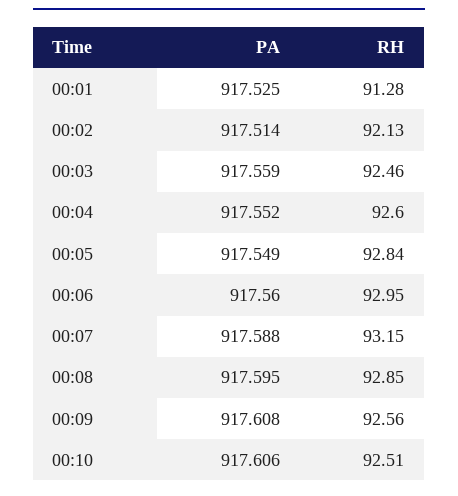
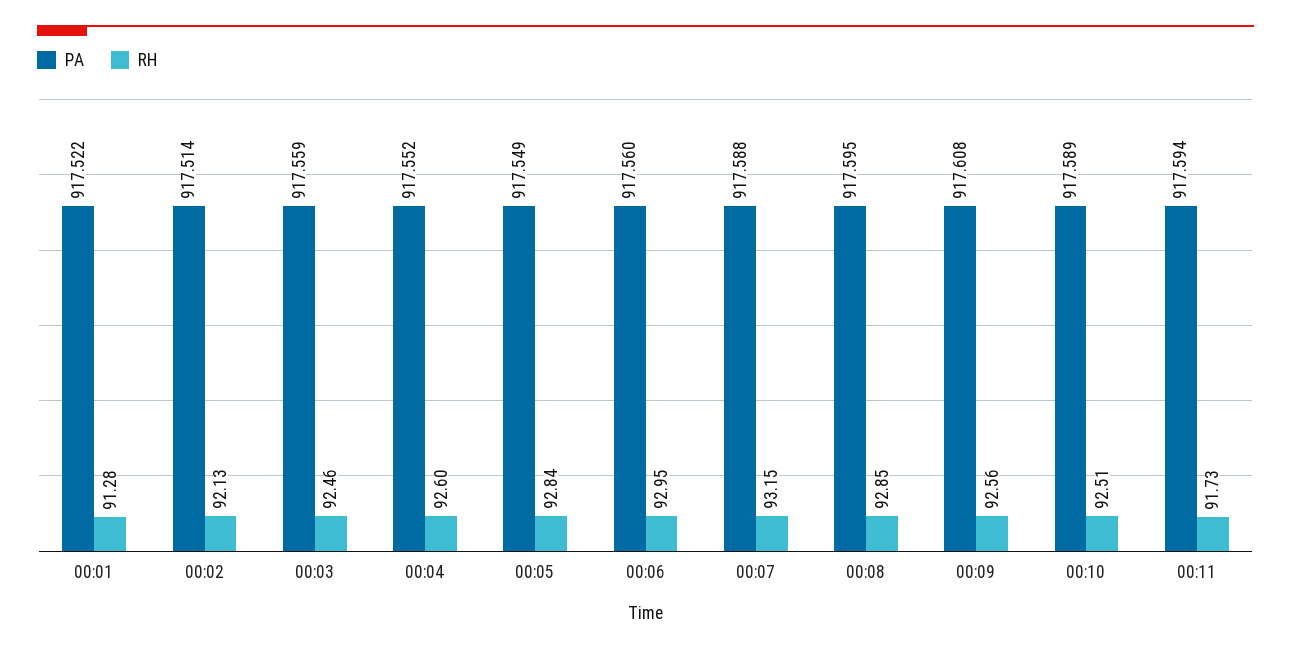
PA, 00:01: 917.525 -> 917.522
PA, 00:10: 917.606 -> 917.589
PA, 00:11: none -> 917.594
RH, 00:11: none -> 91.73

